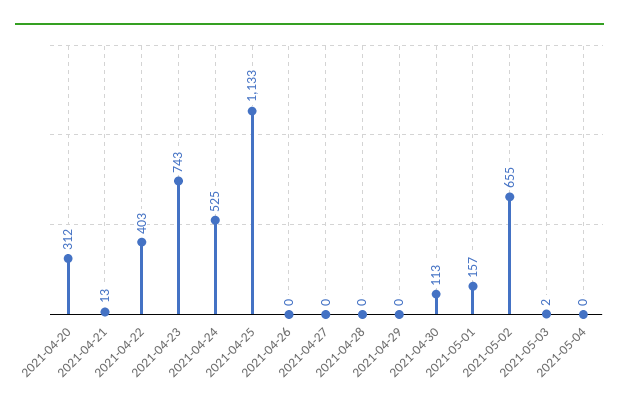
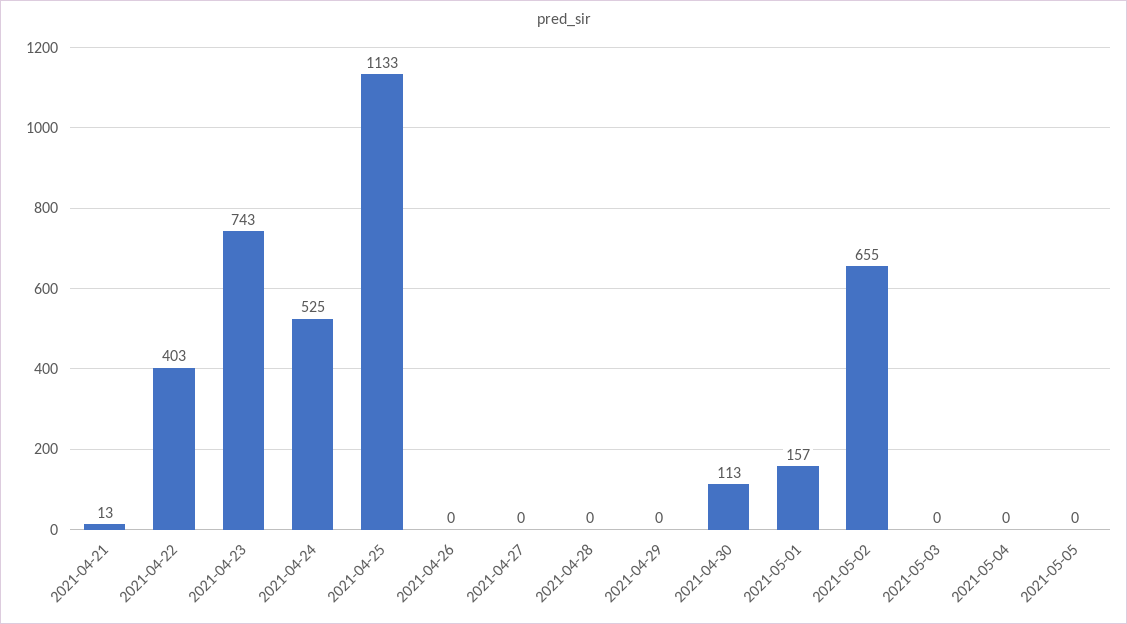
2021-04-20: 312 -> none
2021-05-03: 2 -> 0
2021-05-05: none -> 0

